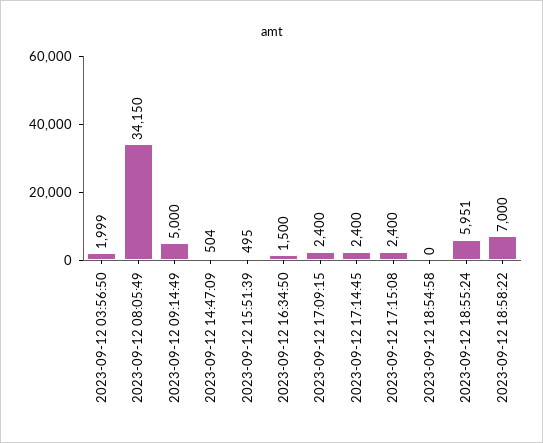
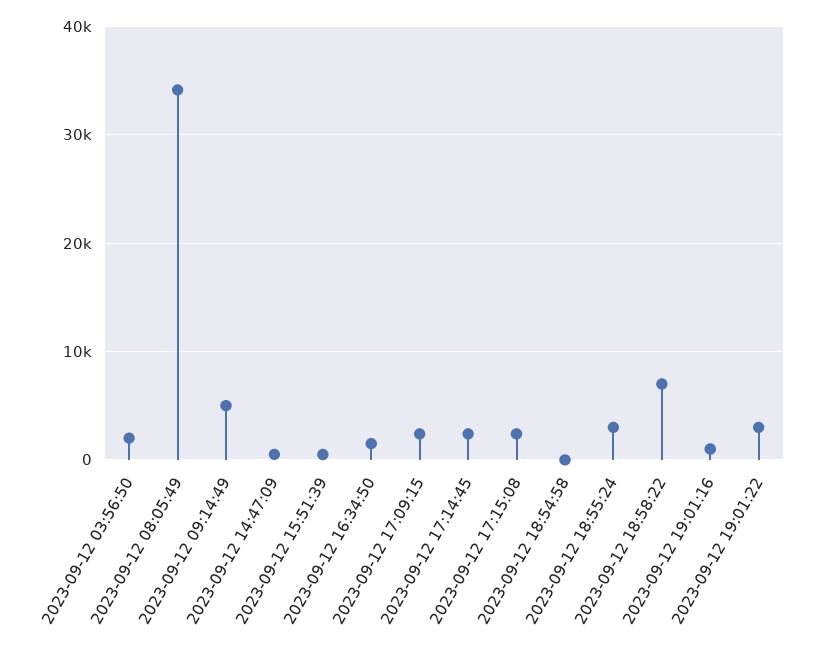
2023-09-12 18:55:24: 5951 -> 3000
2023-09-12 19:01:16: none -> 1000
2023-09-12 19:01:22: none -> 3000

